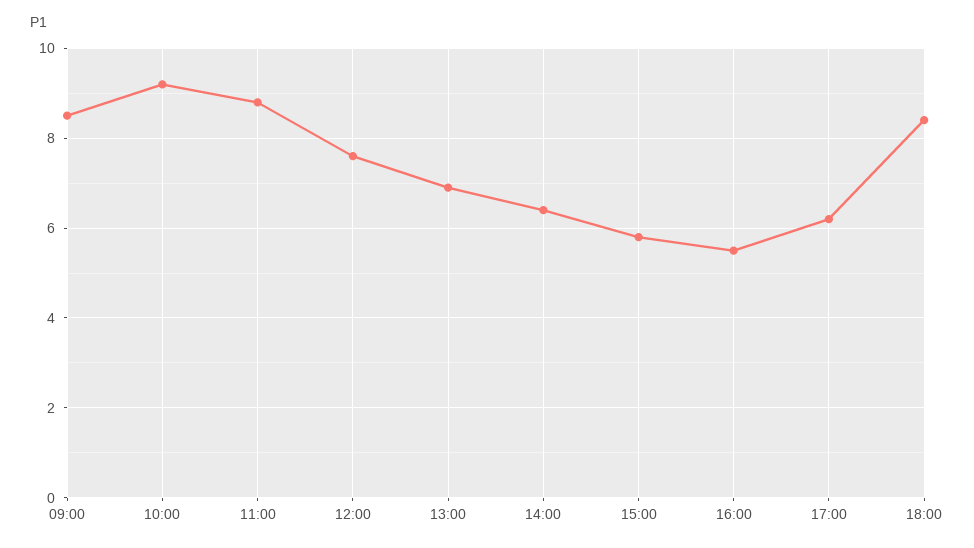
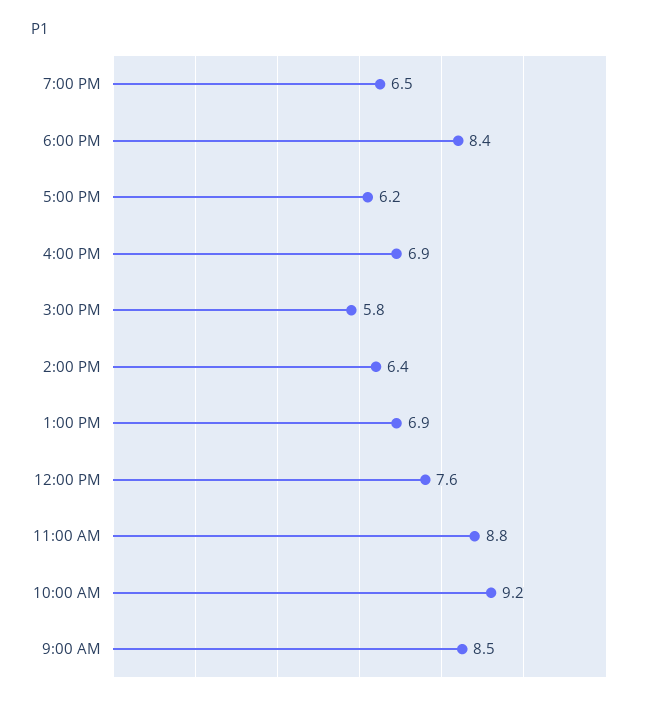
16:00: 5.5 -> 6.9
7:00 PM: none -> 6.5

